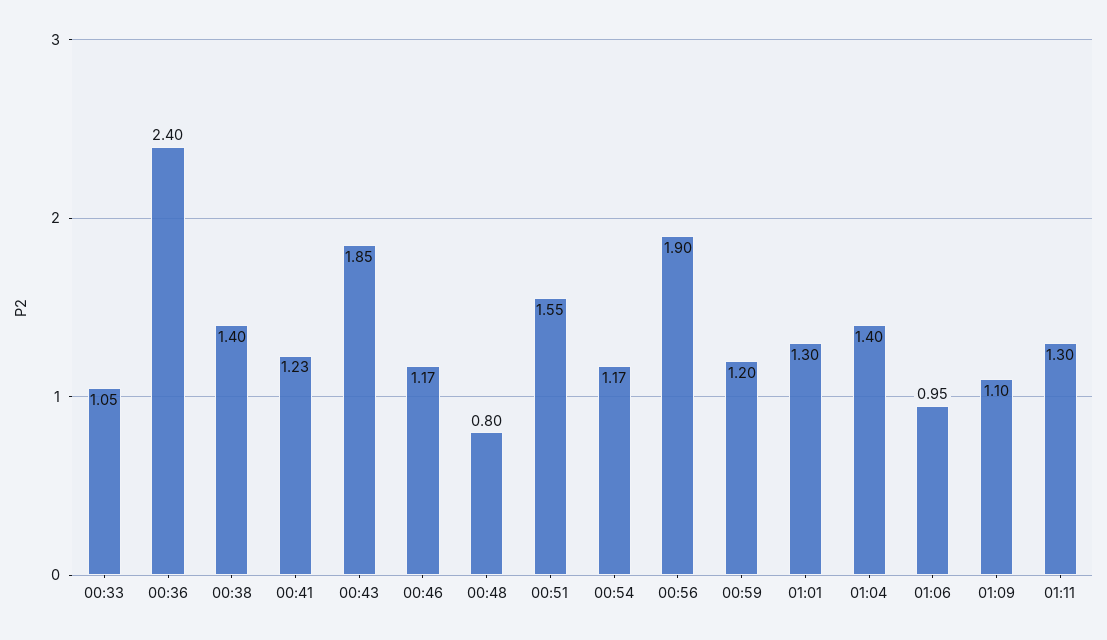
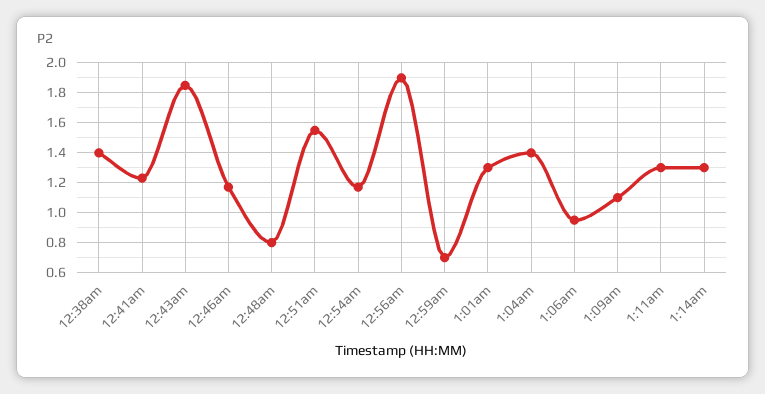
00:33: 1.05 -> none
00:36: 2.4 -> none
00:59: 1.2 -> 0.7
1:14am: none -> 1.3

